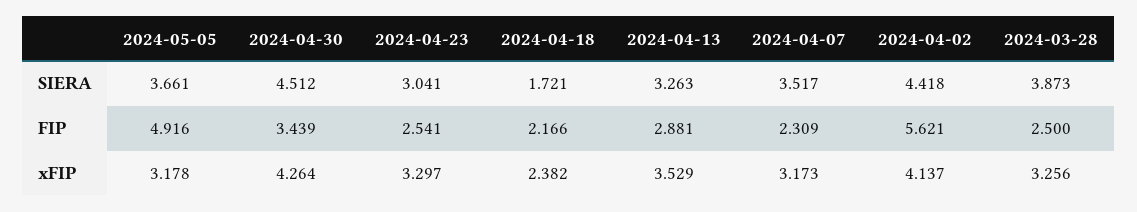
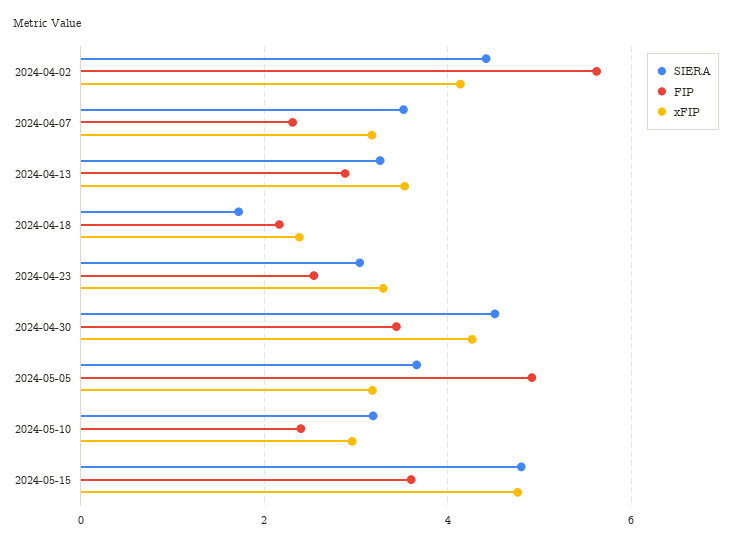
SIERA, 2024-03-28: 3.873 -> none
FIP, 2024-03-28: 2.5 -> none
xFIP, 2024-03-28: 3.256 -> none
SIERA, 2024-05-10: none -> 3.2
FIP, 2024-05-10: none -> 2.4
xFIP, 2024-05-10: none -> 3
SIERA, 2024-05-15: none -> 4.8
FIP, 2024-05-15: none -> 3.6
xFIP, 2024-05-15: none -> 4.8

